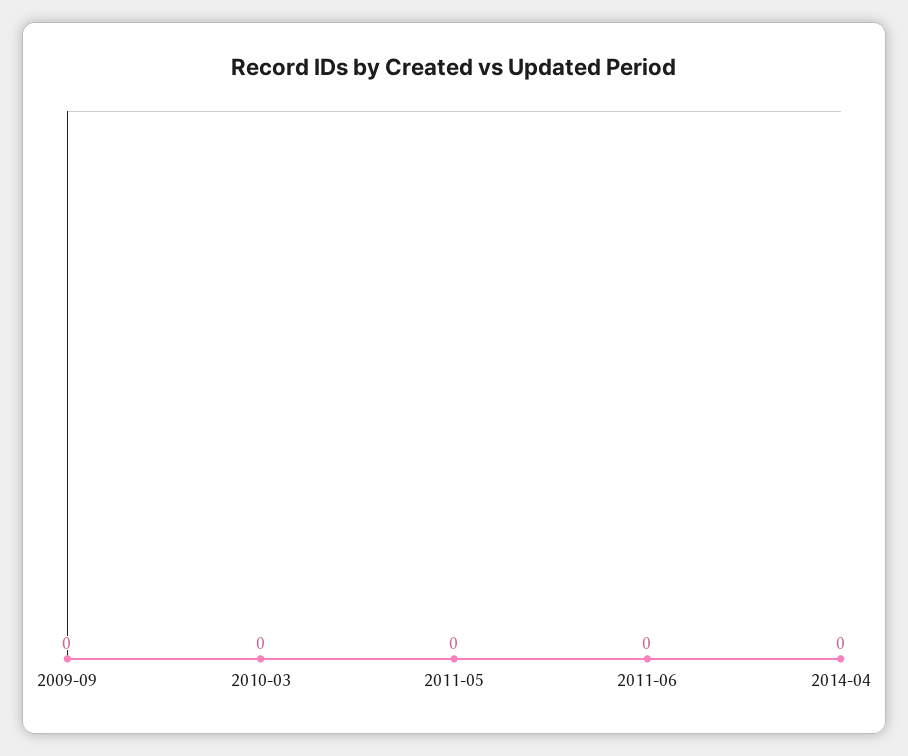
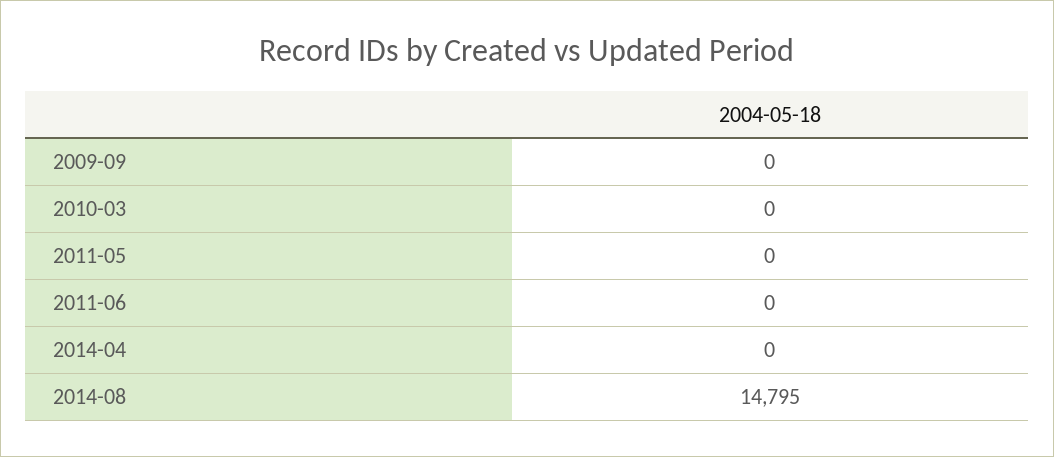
2014-08: none -> 14795

